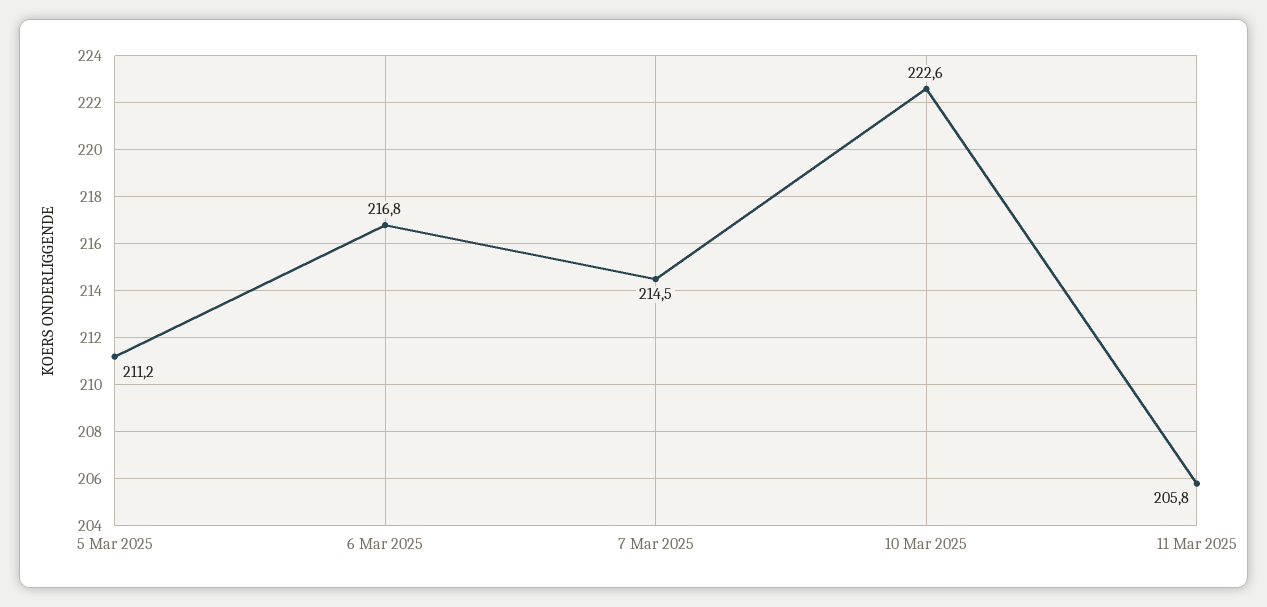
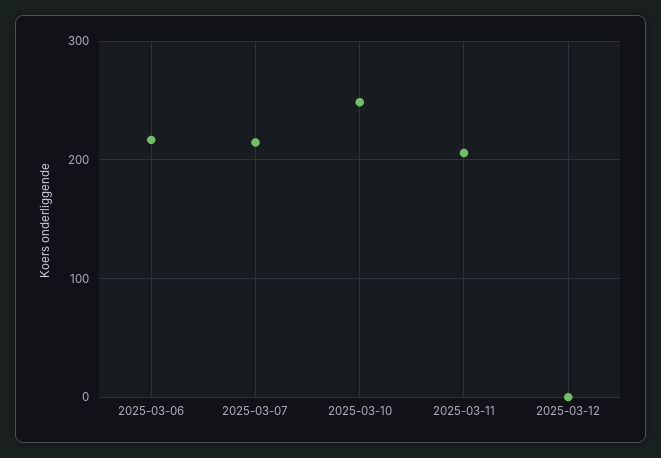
5 Mar 2025: 211.2 -> none
10 Mar 2025: 222.6 -> 250
2025-03-12: none -> 0

